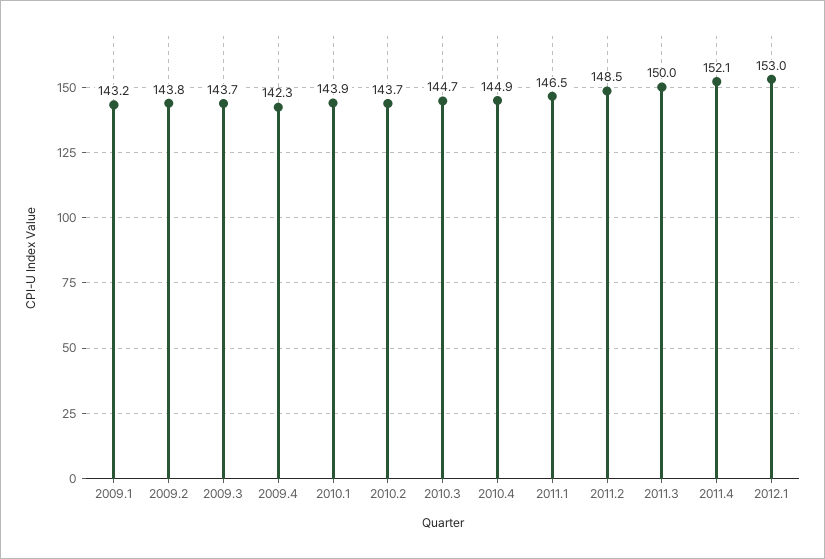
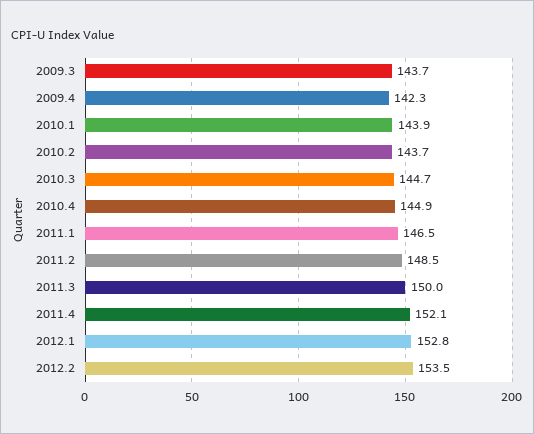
2009.1: 143.2 -> none
2009.2: 143.8 -> none
2012.1: 153 -> 152.8
2012.2: none -> 153.5

